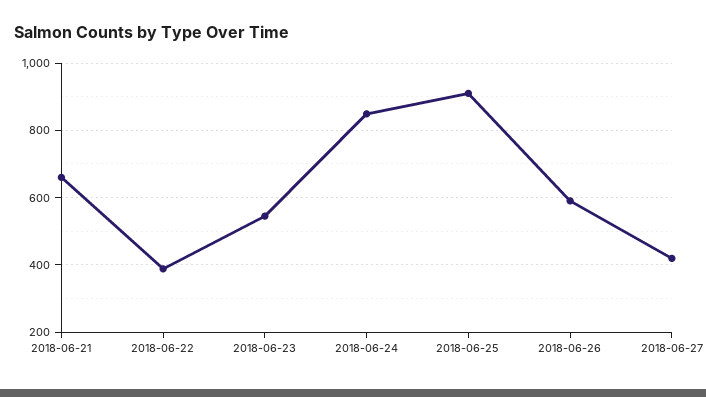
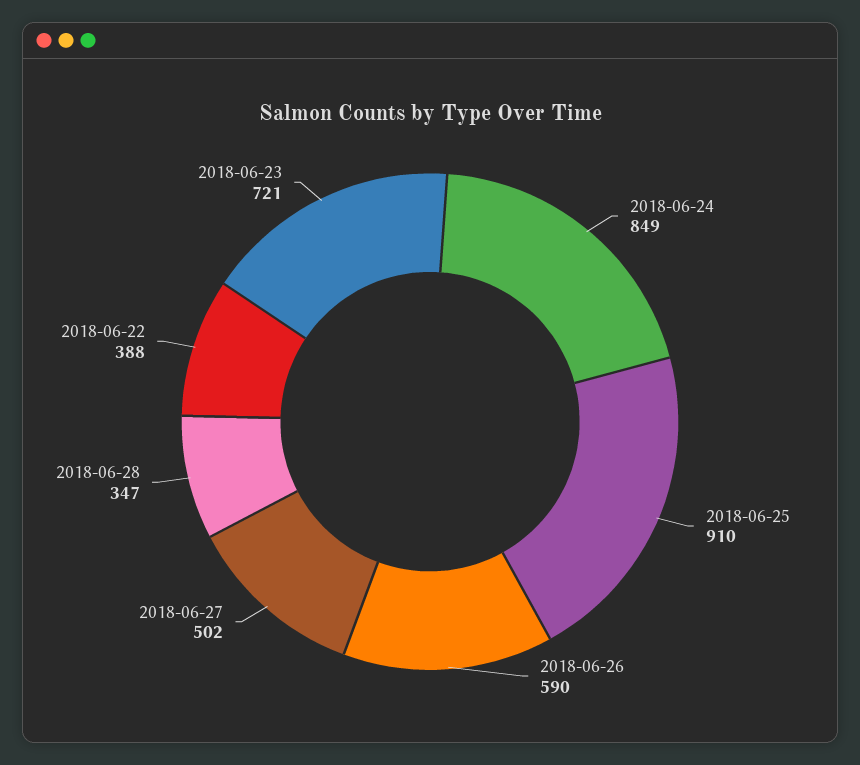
2018-06-21: 660 -> none
2018-06-23: 540 -> 721
2018-06-27: 420 -> 502
2018-06-28: none -> 347

